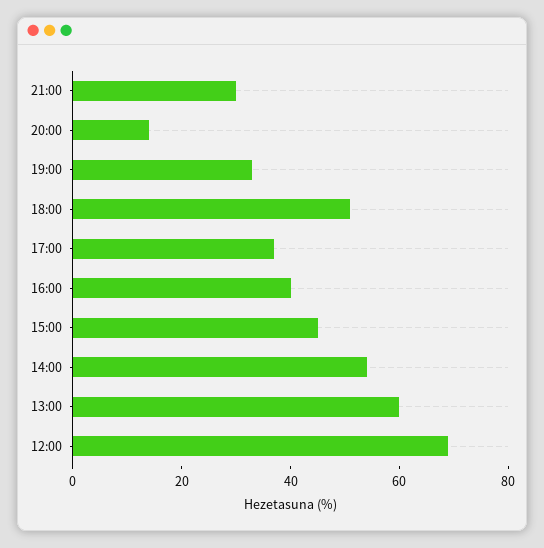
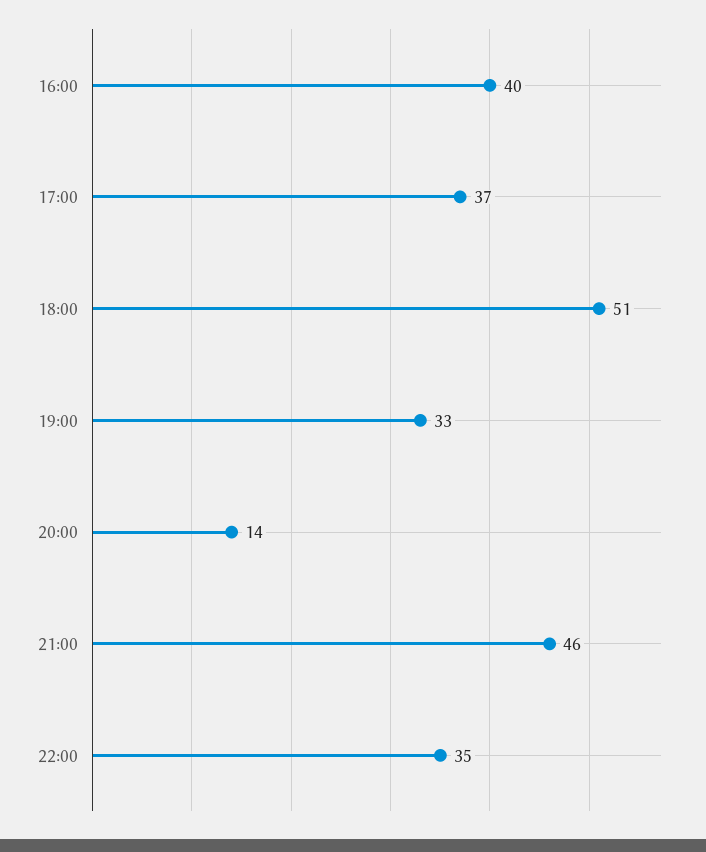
21:00: 30 -> 46
15:00: 45 -> none
14:00: 55 -> none
13:00: 60 -> none
12:00: 70 -> none
22:00: none -> 35

